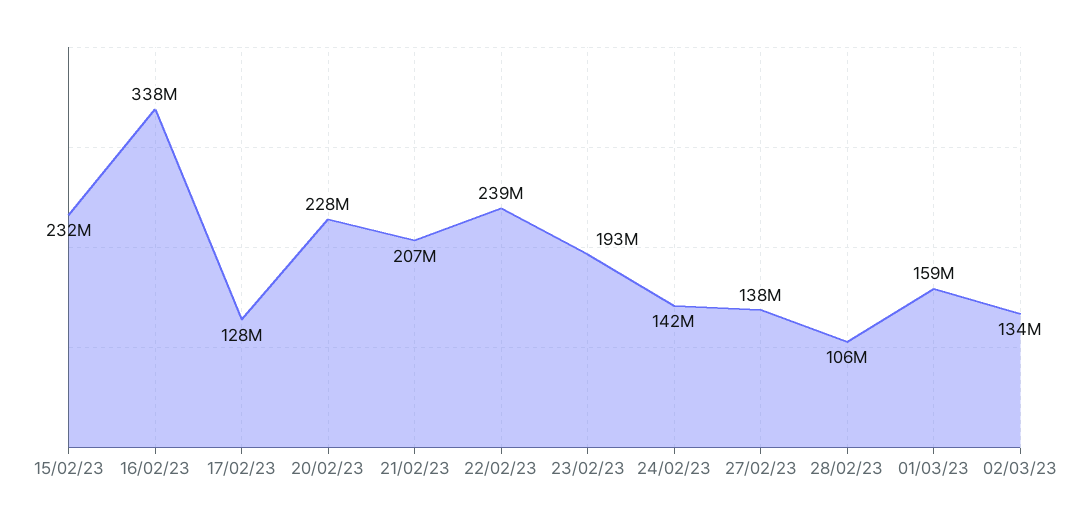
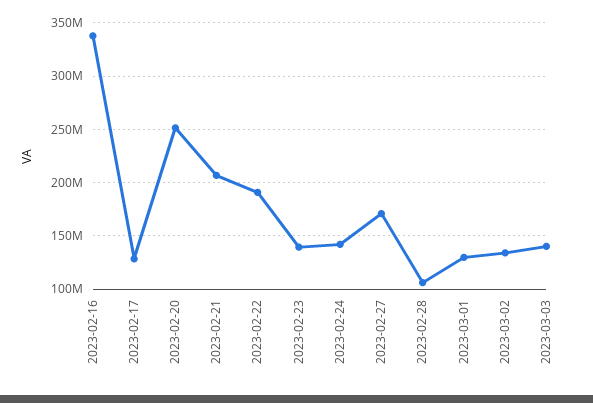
15/02/23: 232000000 -> none
20/02/23: 228000000 -> 250000000
22/02/23: 239000000 -> 190000000
23/02/23: 193000000 -> 140000000
27/02/23: 138000000 -> 170000000
01/03/23: 159000000 -> 130000000
2023-03-03: none -> 140000000

